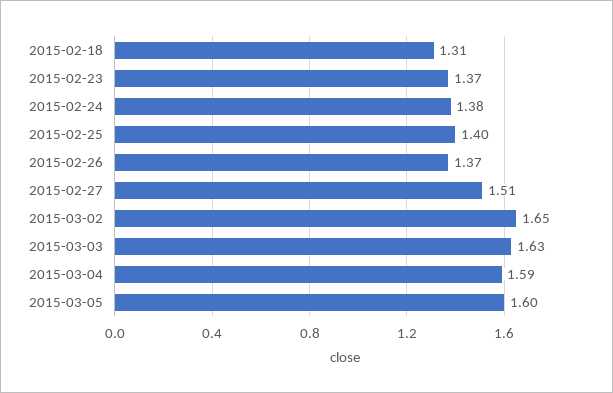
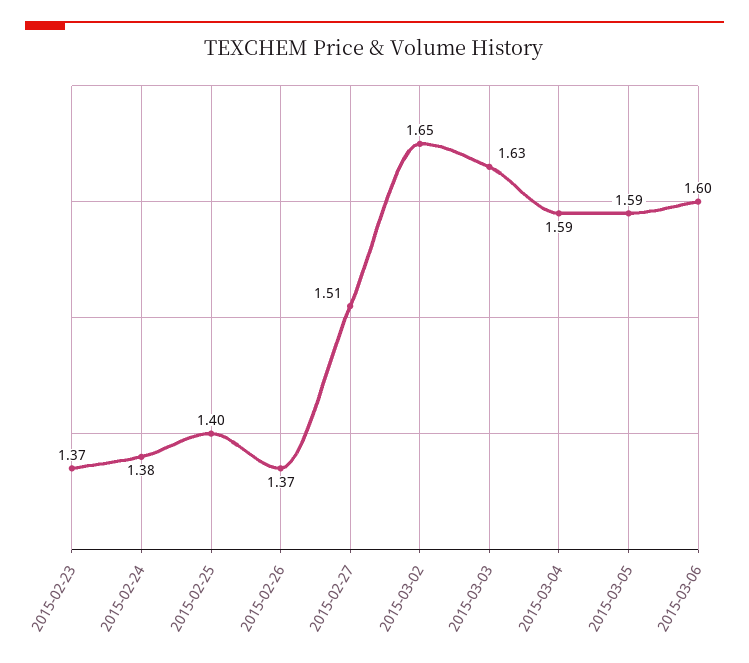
2015-02-18: 1.31 -> none
2015-03-05: 1.6 -> 1.59
2015-03-06: none -> 1.6

